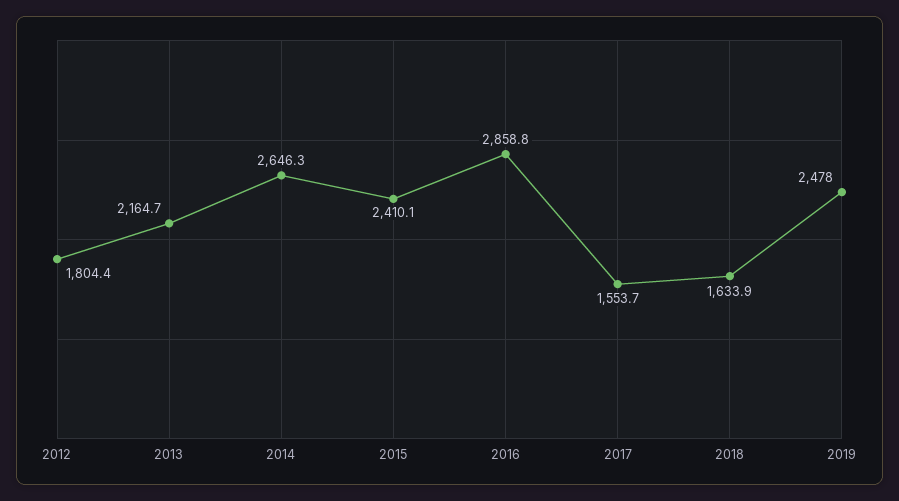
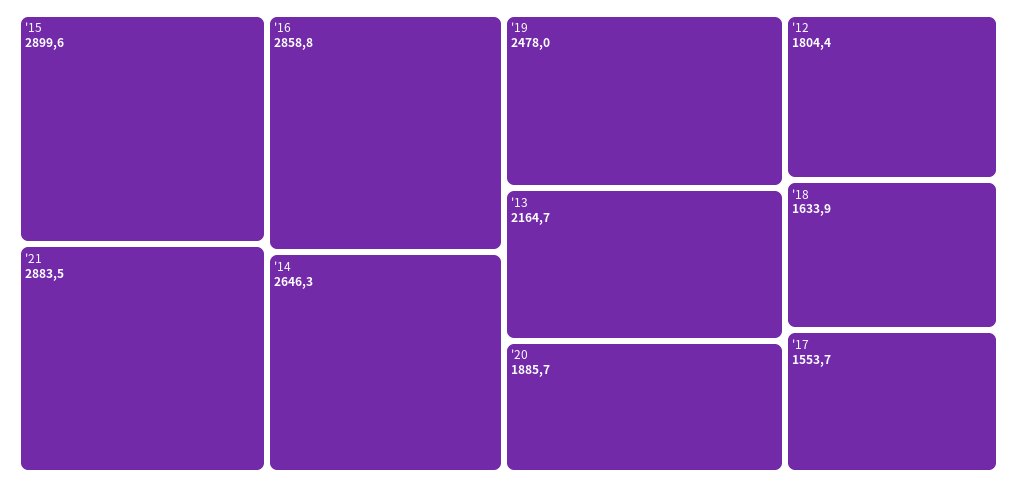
2015: 2410.1 -> 2899.6
'21: none -> 2883.5
'20: none -> 1885.7

